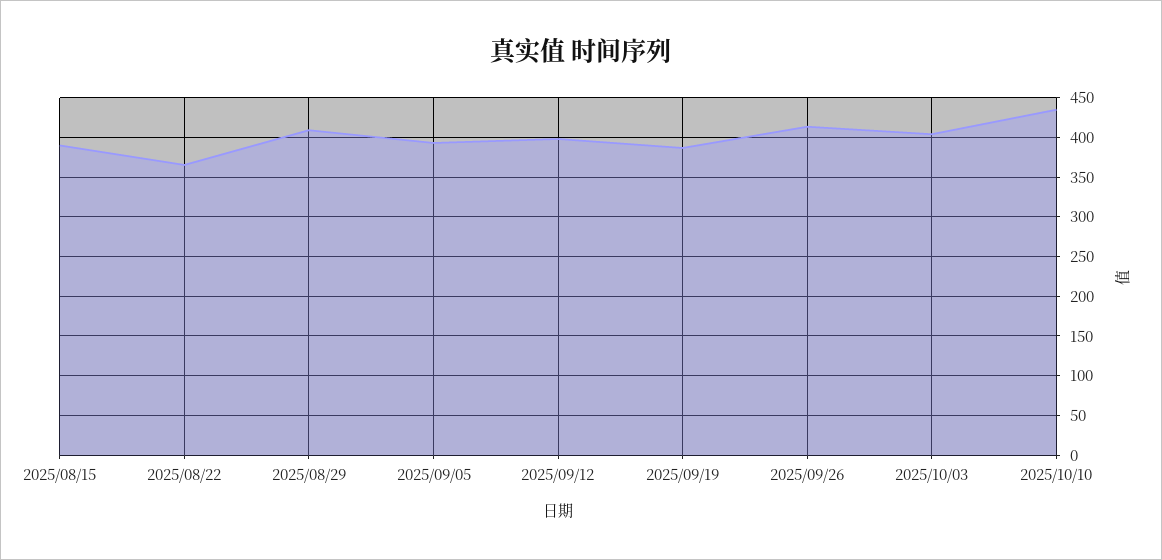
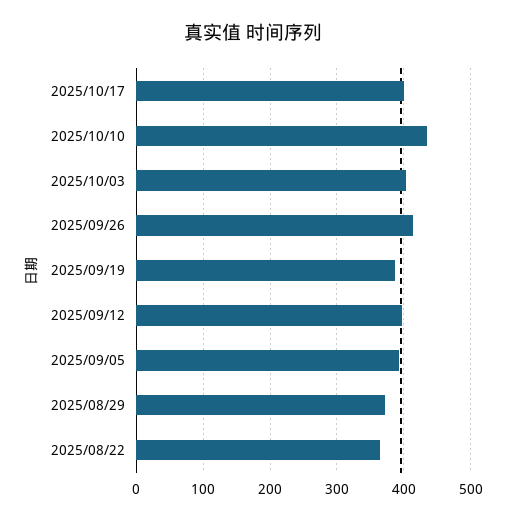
2025/08/15: 390 -> none
2025/08/29: 410 -> 370
2025/10/17: none -> 400

